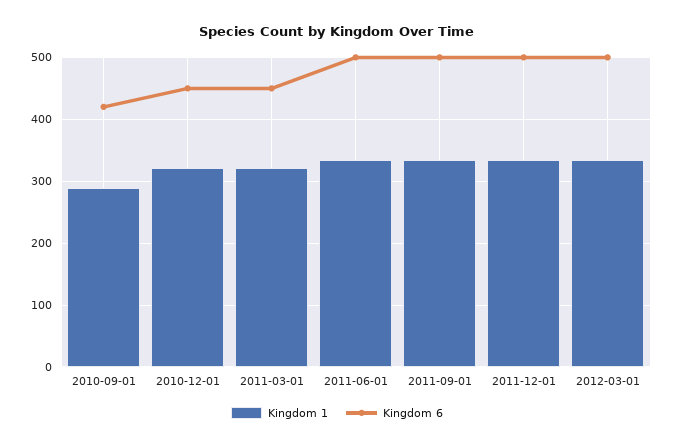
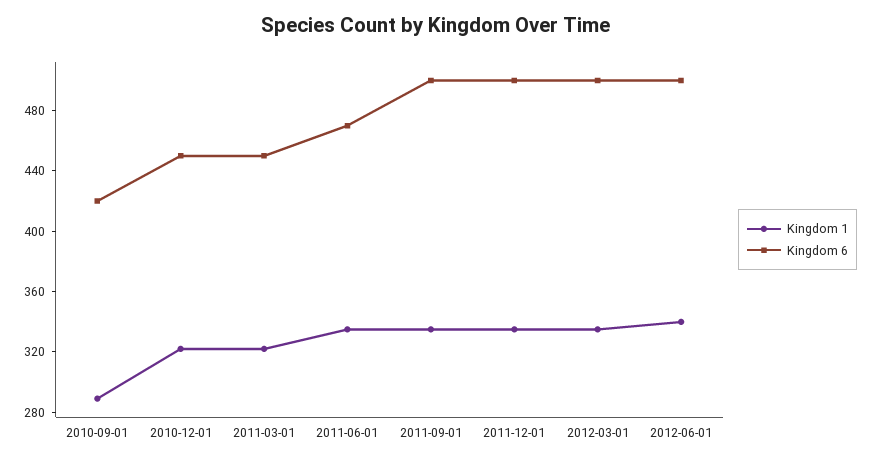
Kingdom 6, 2011-06-01: 500 -> 470
Kingdom 1, 2012-06-01: none -> 340
Kingdom 6, 2012-06-01: none -> 500

